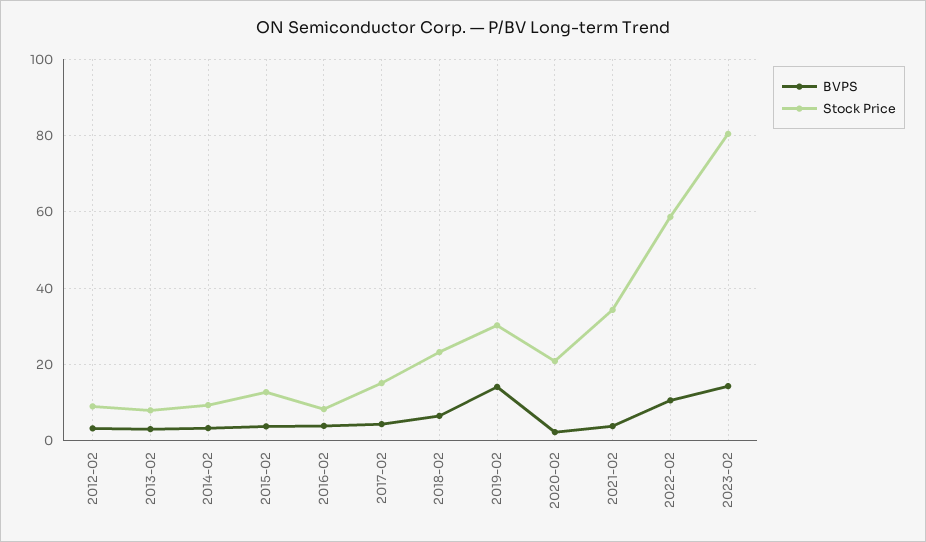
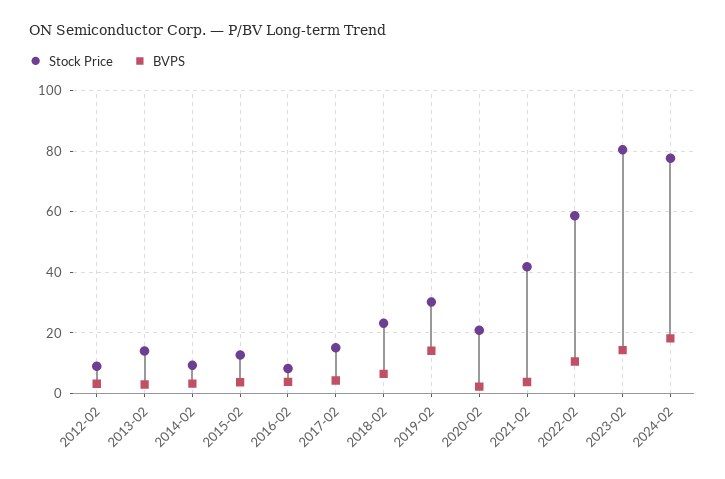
Stock Price, 2013-02: 8 -> 14
Stock Price, 2021-02: 34 -> 42
Stock Price, 2024-02: none -> 78
BVPS, 2024-02: none -> 18

